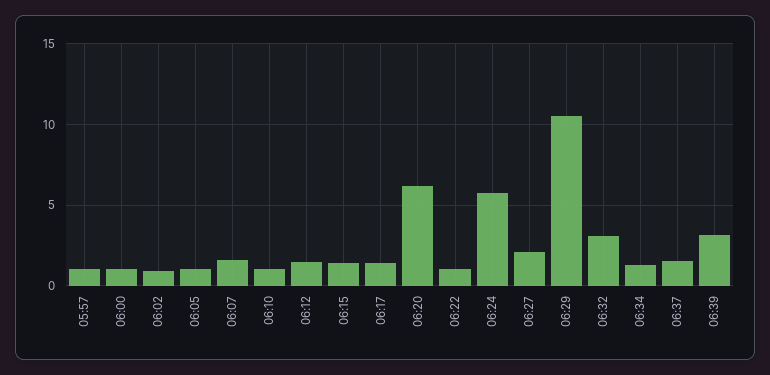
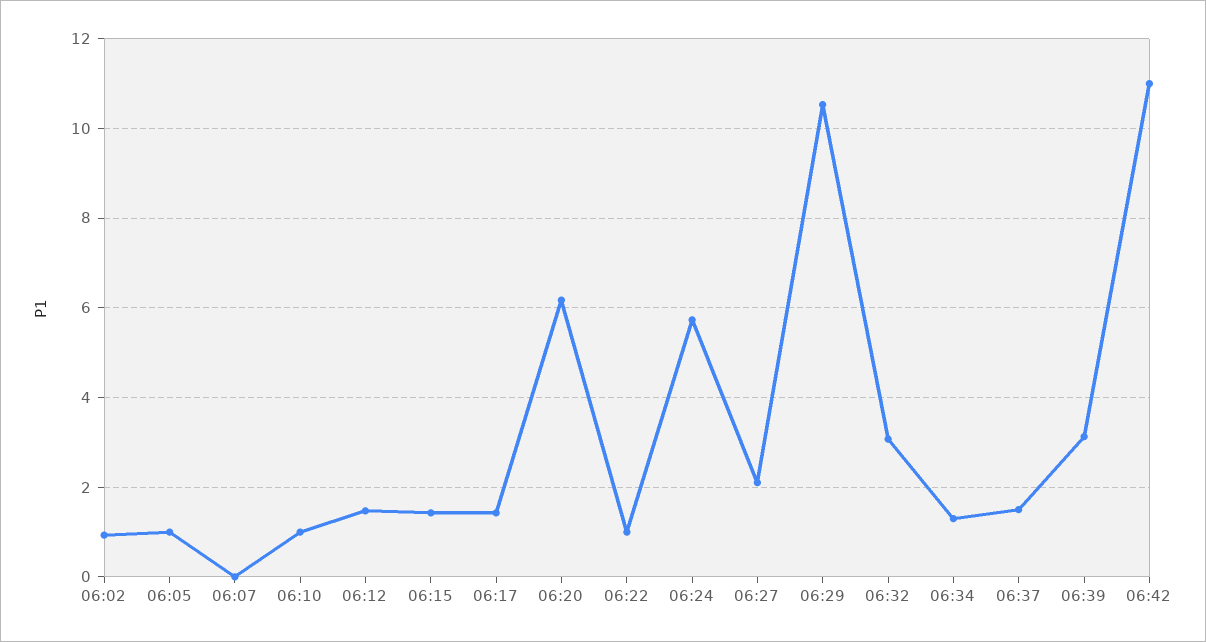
05:57: 1 -> none
06:00: 1 -> none
06:07: 1.5 -> 0
06:42: none -> 11

